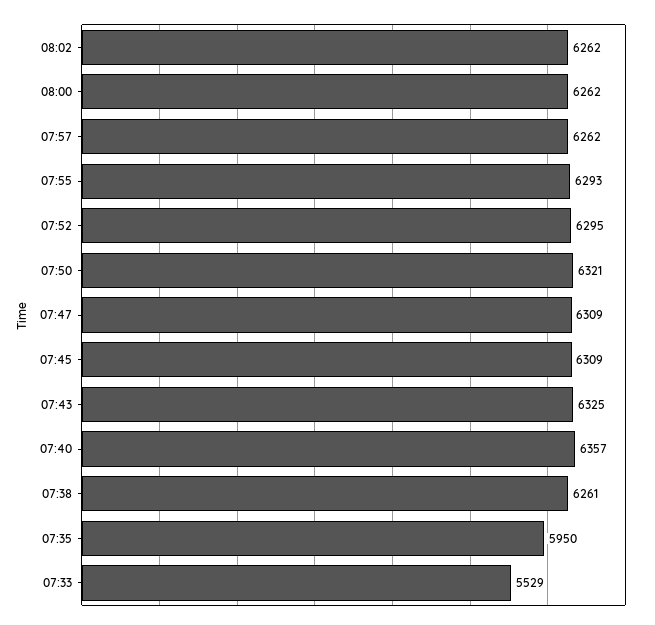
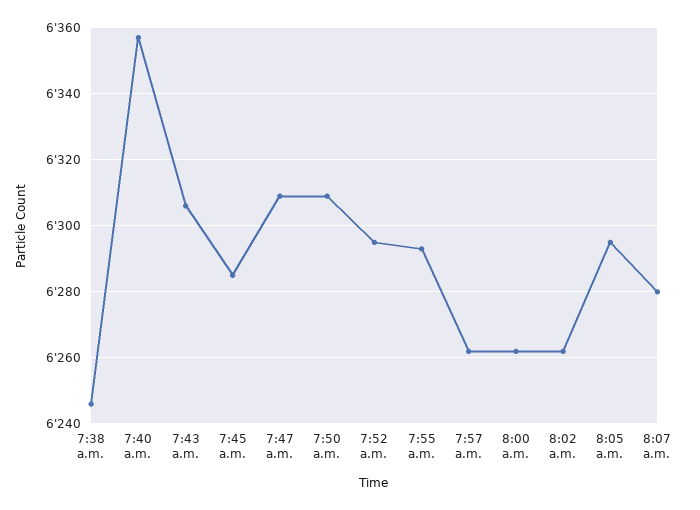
07:50: 6321 -> 6310
07:45: 6309 -> 6285
07:43: 6325 -> 6305
07:38: 6261 -> 6245
07:35: 5950 -> none
07:33: 5529 -> none
8:05 a.m.: none -> 6295
8:07 a.m.: none -> 6280

